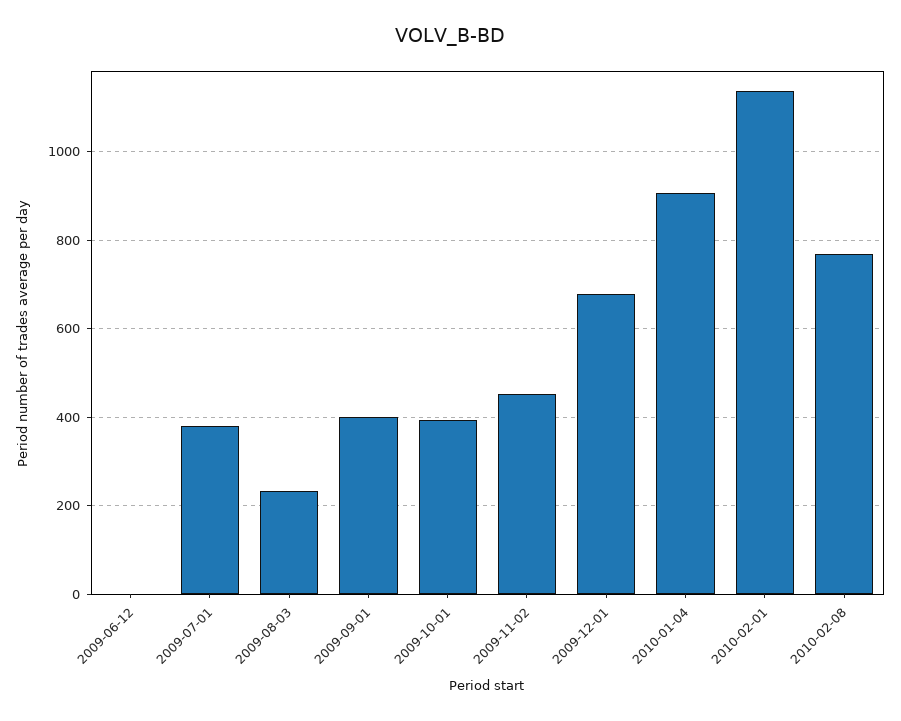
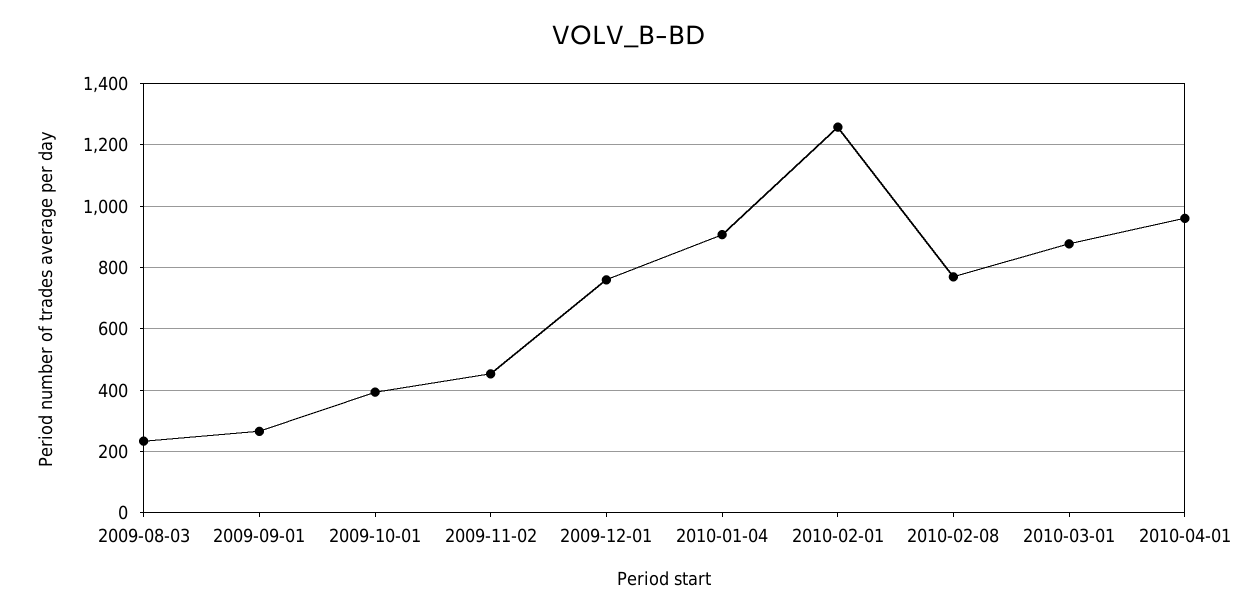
2009-06-12: 0 -> none
2009-07-01: 380 -> none
2009-09-01: 400 -> 260
2009-12-01: 680 -> 760
2010-02-01: 1140 -> 1260
2010-03-01: none -> 880
2010-04-01: none -> 960

